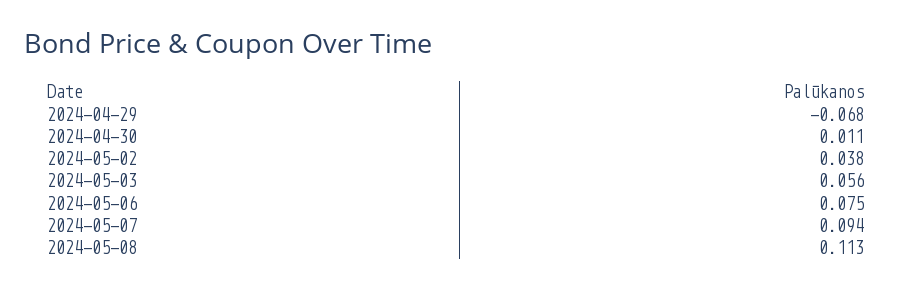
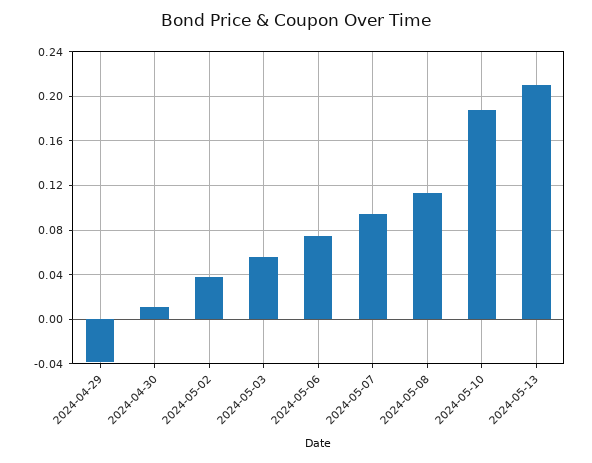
2024-04-29: -0.068 -> -0.04
2024-05-10: none -> 0.19
2024-05-13: none -> 0.21

